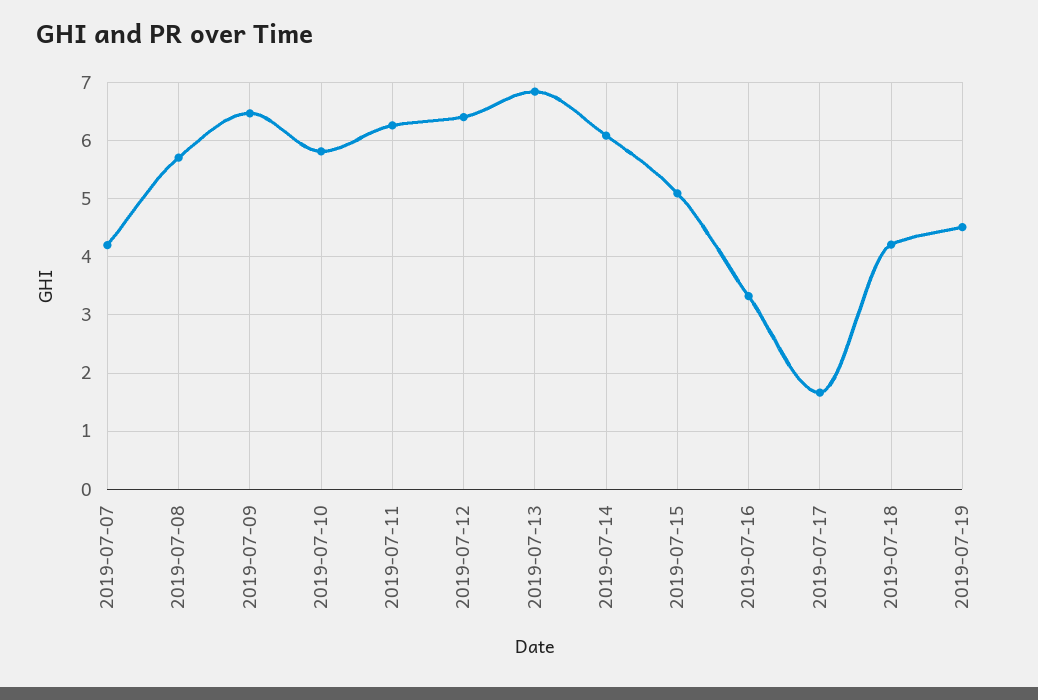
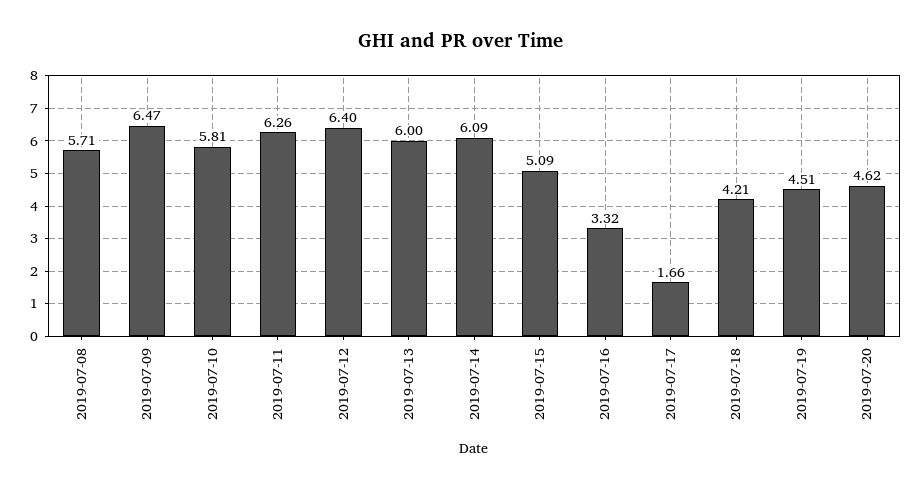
2019-07-07: 4.2 -> none
2019-07-13: 6.8 -> 6
2019-07-20: none -> 4.62

